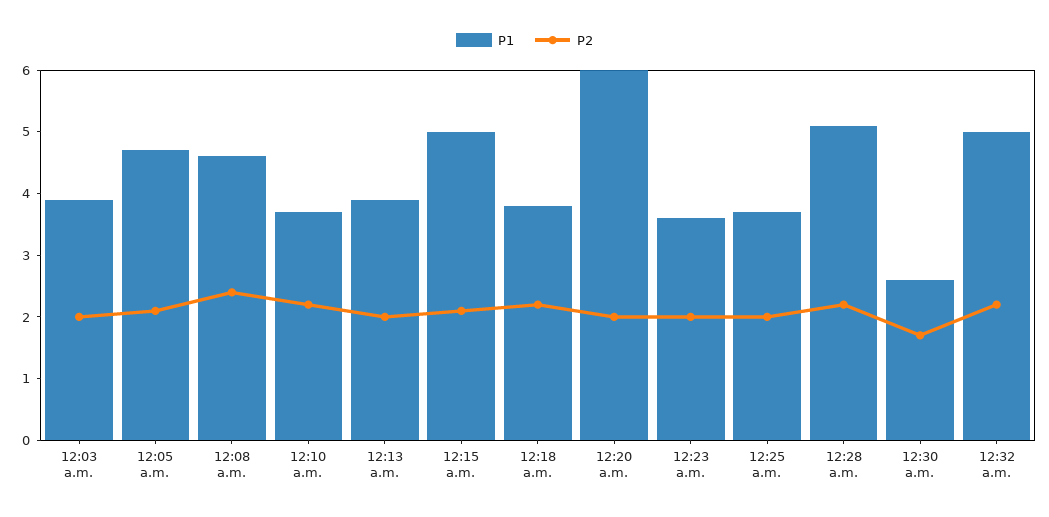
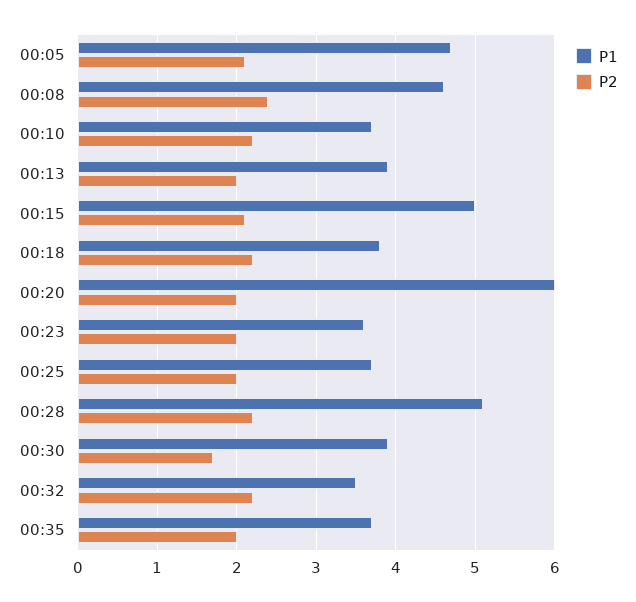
P1, 12:03 a.m.: 4 -> none
P2, 12:03 a.m.: 2 -> none
P1, 12:30 a.m.: 2.5 -> 3.9
P1, 12:32 a.m.: 5 -> 3.5
P1, 00:35: none -> 3.7
P2, 00:35: none -> 2

